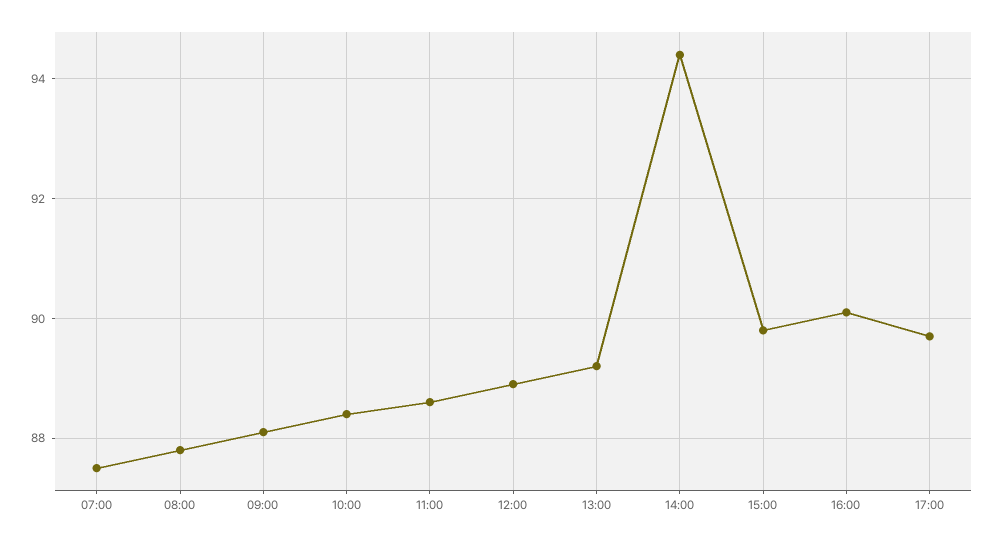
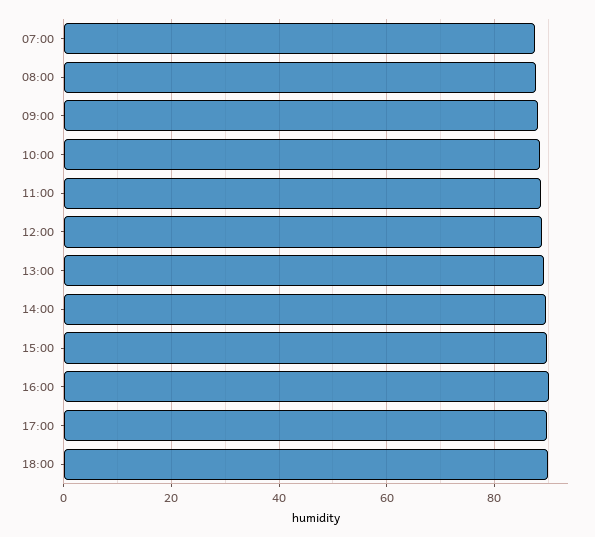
14:00: 94.5 -> 90
18:00: none -> 90

